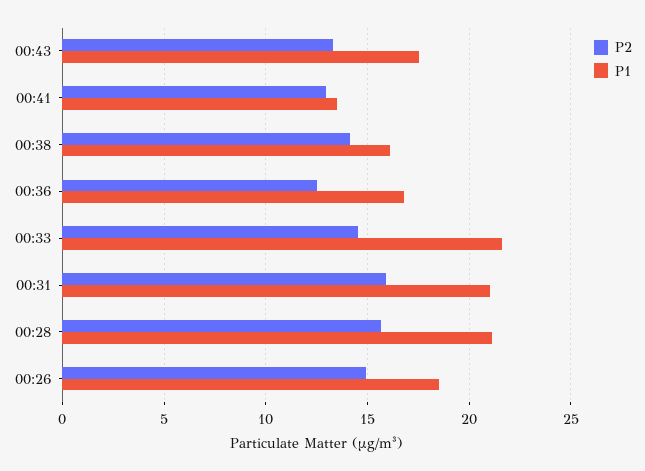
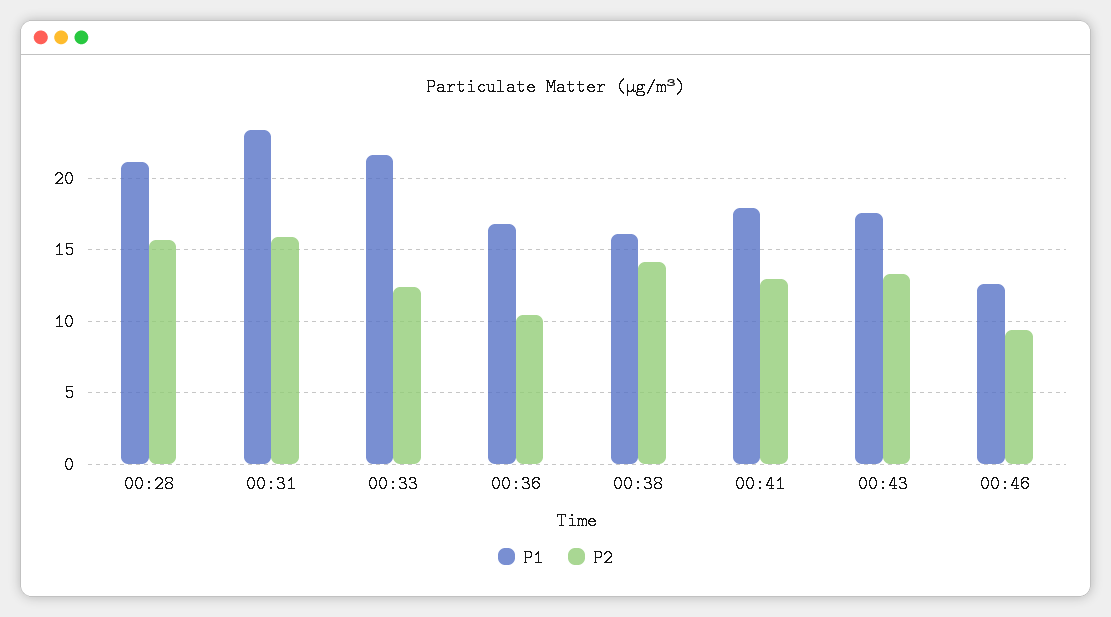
P1, 00:41: 13.5 -> 18
P2, 00:36: 12.5 -> 10.5
P2, 00:33: 14.5 -> 12.5
P1, 00:31: 21 -> 23.5
P2, 00:26: 15 -> none
P1, 00:26: 18.5 -> none
P1, 00:46: none -> 12.5
P2, 00:46: none -> 9.5

